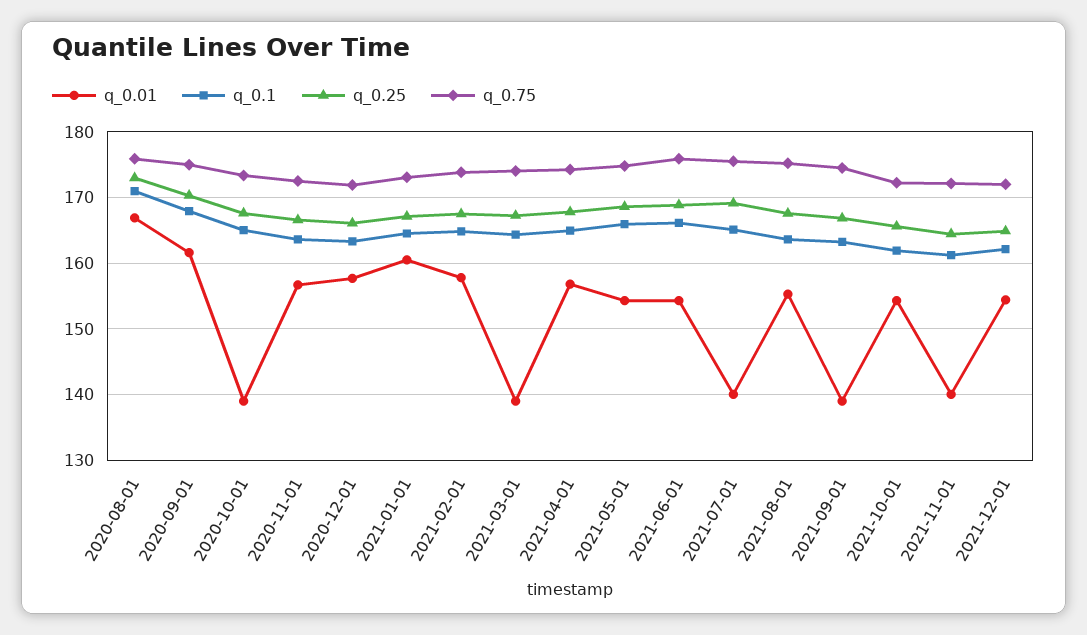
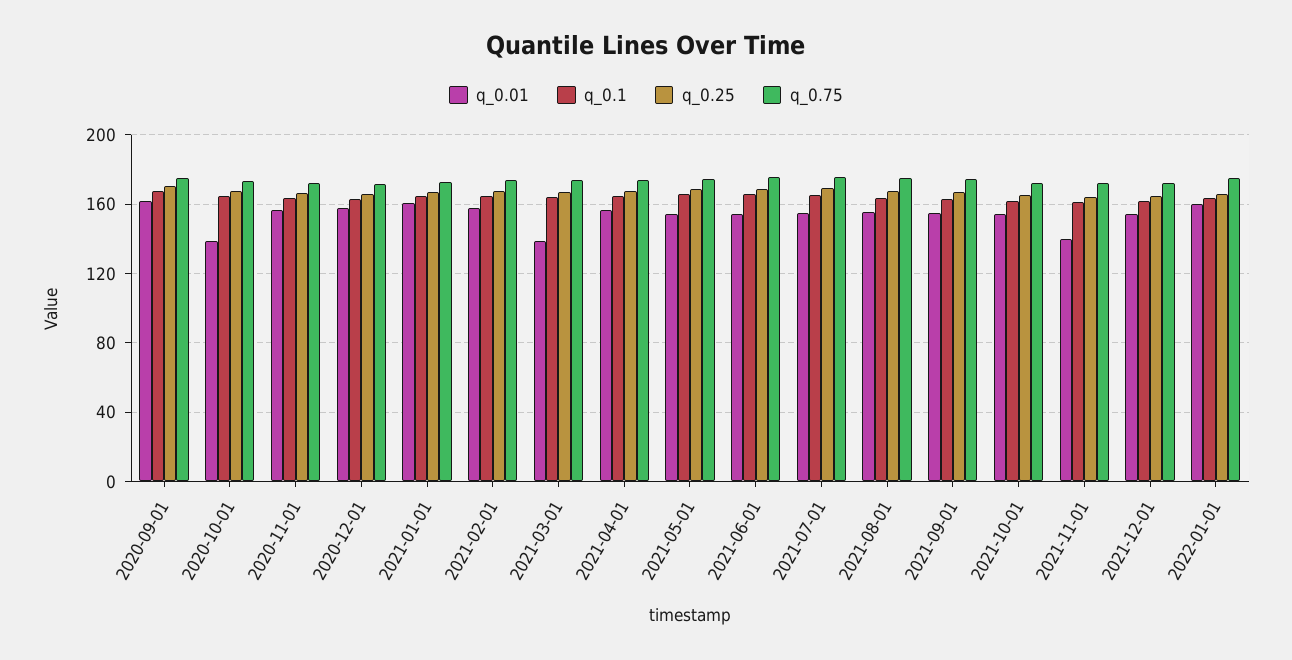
q_0.01, 2020-08-01: 167 -> none
q_0.1, 2020-08-01: 171 -> none
q_0.25, 2020-08-01: 173 -> none
q_0.75, 2020-08-01: 176 -> none
q_0.01, 2021-07-01: 140 -> 155
q_0.01, 2021-09-01: 139 -> 155
q_0.01, 2022-01-01: none -> 160
q_0.1, 2022-01-01: none -> 165
q_0.25, 2022-01-01: none -> 165
q_0.75, 2022-01-01: none -> 175

